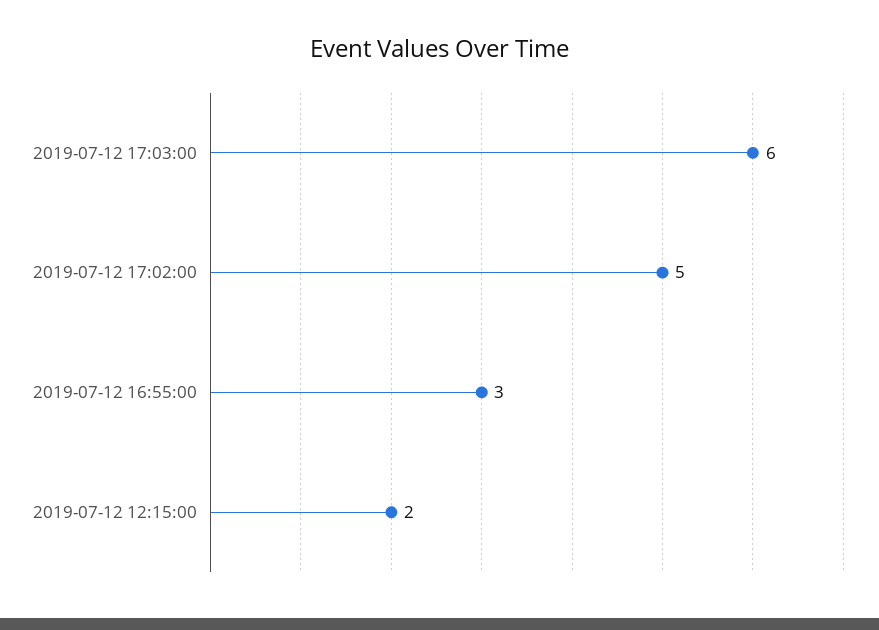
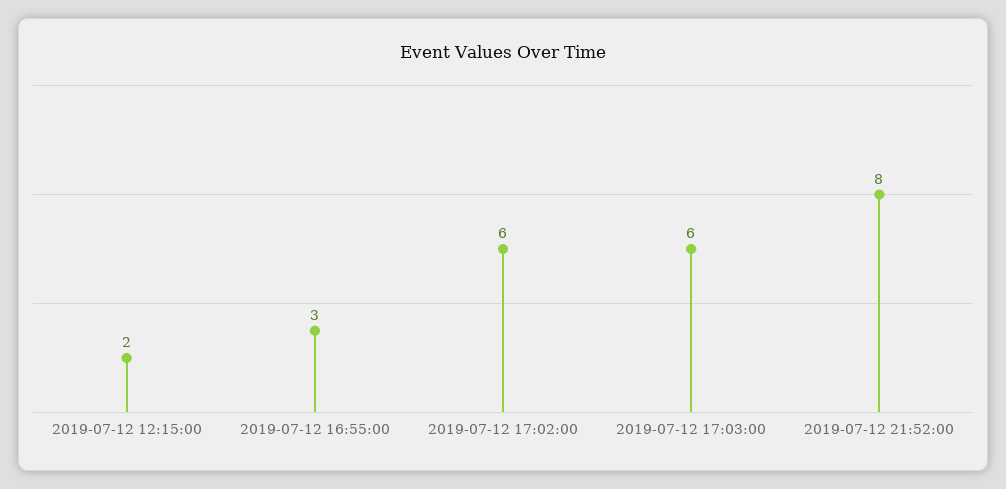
2019-07-12 17:02:00: 5 -> 6
2019-07-12 21:52:00: none -> 8

